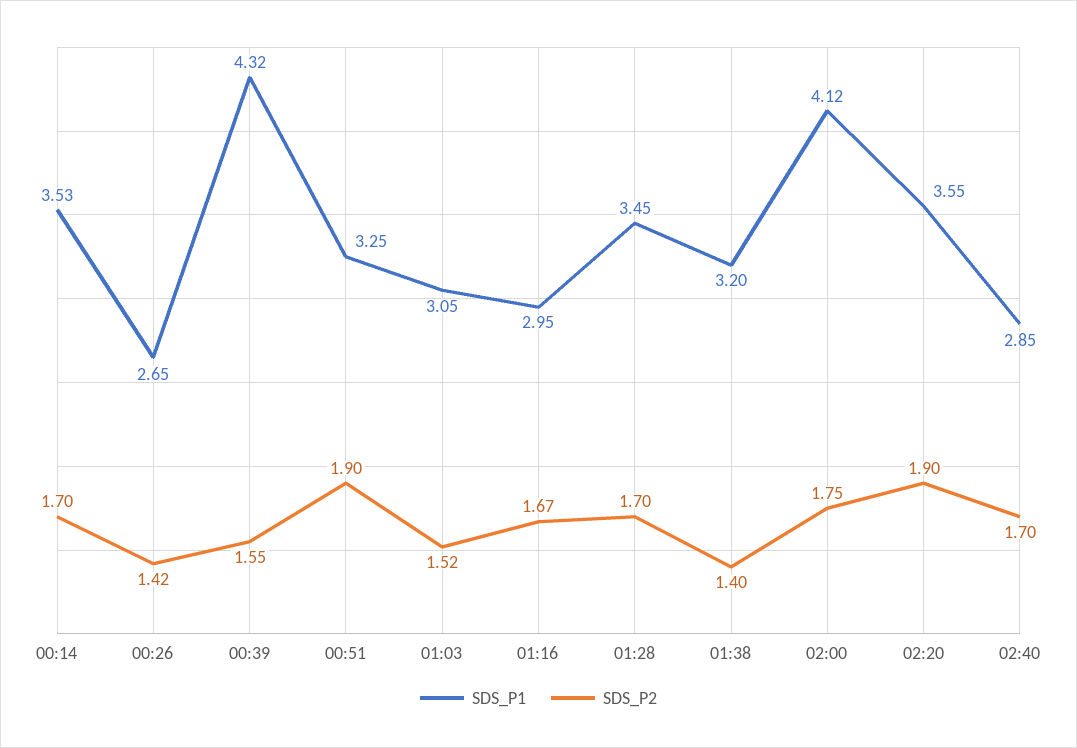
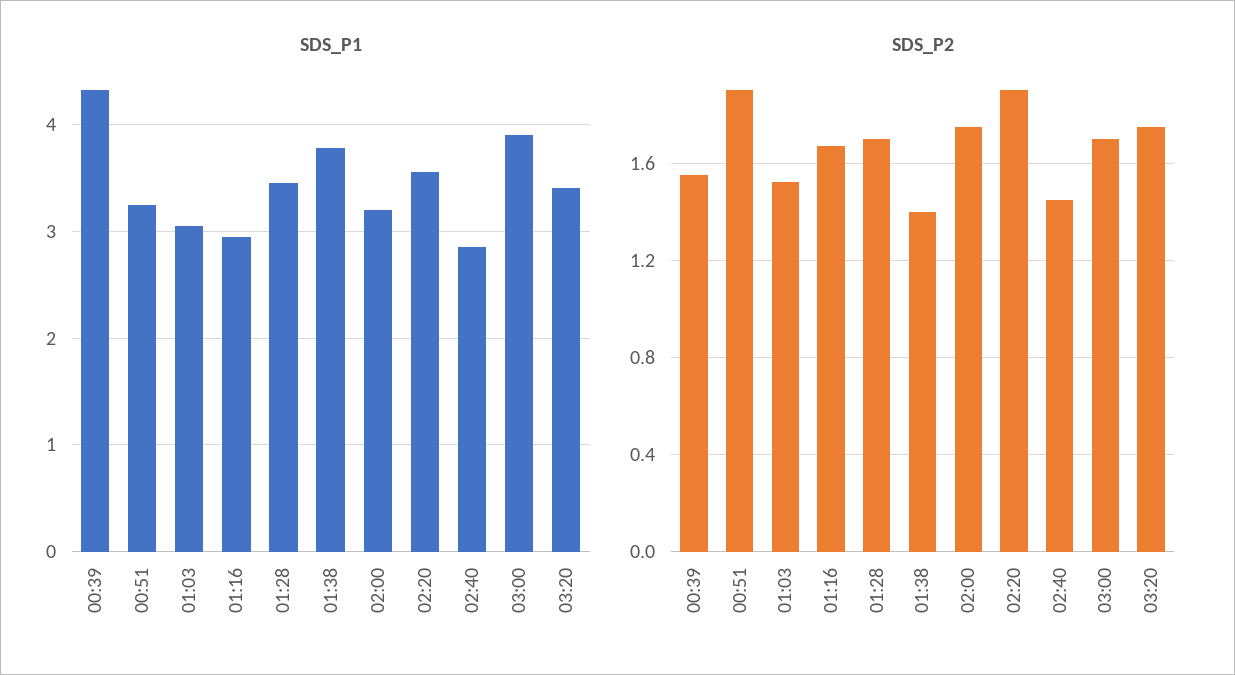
SDS_P1, 00:14: 3.53 -> none
SDS_P2, 00:14: 1.7 -> none
SDS_P1, 00:26: 2.65 -> none
SDS_P2, 00:26: 1.42 -> none
SDS_P1, 01:38: 3.2 -> 3.8
SDS_P1, 02:00: 4.12 -> 3.2
SDS_P2, 02:40: 1.7 -> 1.45
SDS_P1, 03:00: none -> 3.9
SDS_P1, 03:20: none -> 3.4
SDS_P2, 03:00: none -> 1.7
SDS_P2, 03:20: none -> 1.75

